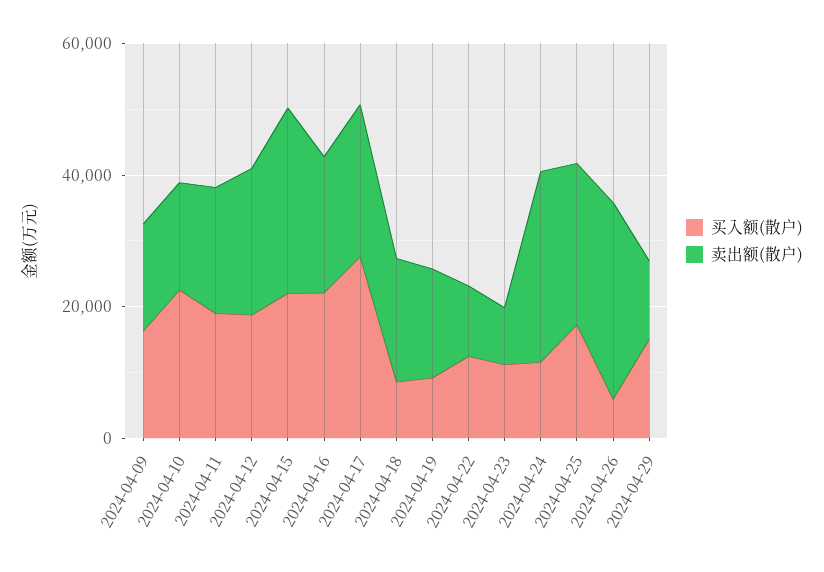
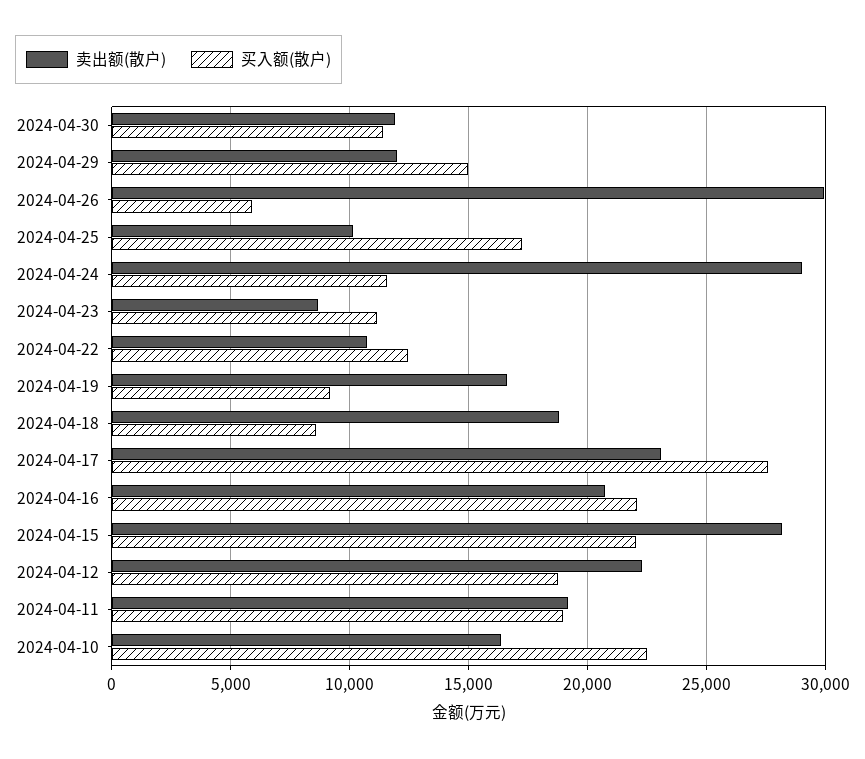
买入额(散户), 2024-04-09: 15000 -> none
卖出额(散户), 2024-04-09: 15000 -> none
卖出额(散户), 2024-04-25: 25000 -> 10000
卖出额(散户), 2024-04-30: none -> 12000
买入额(散户), 2024-04-30: none -> 11500

